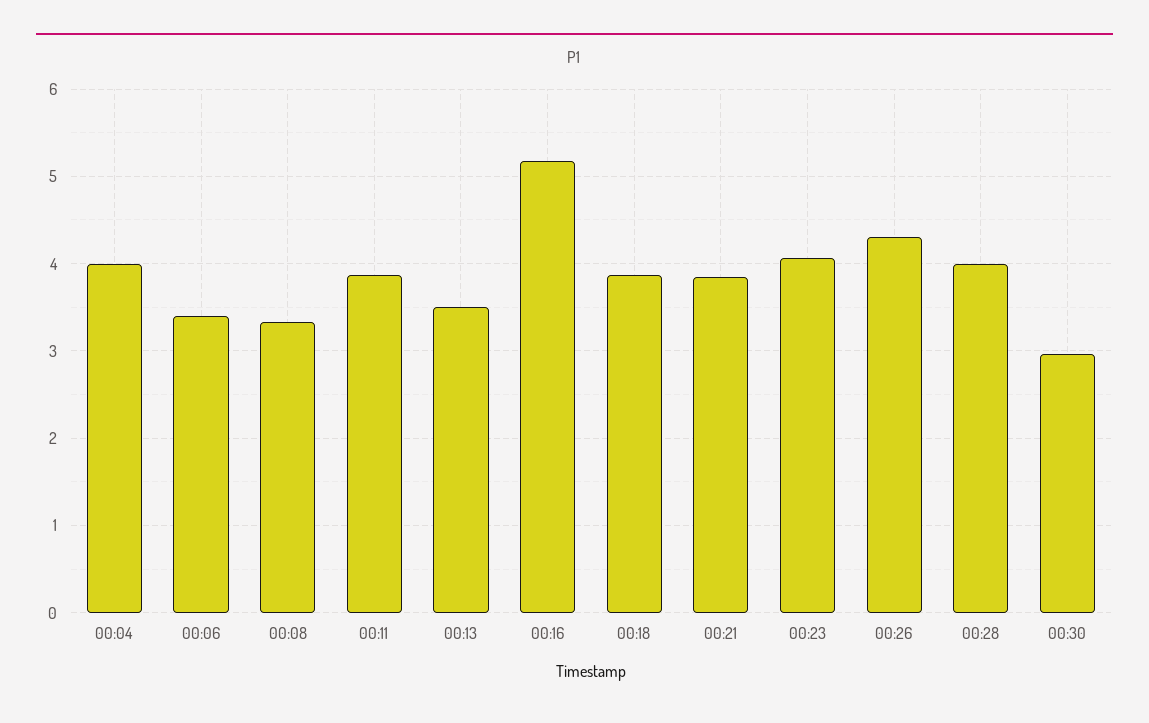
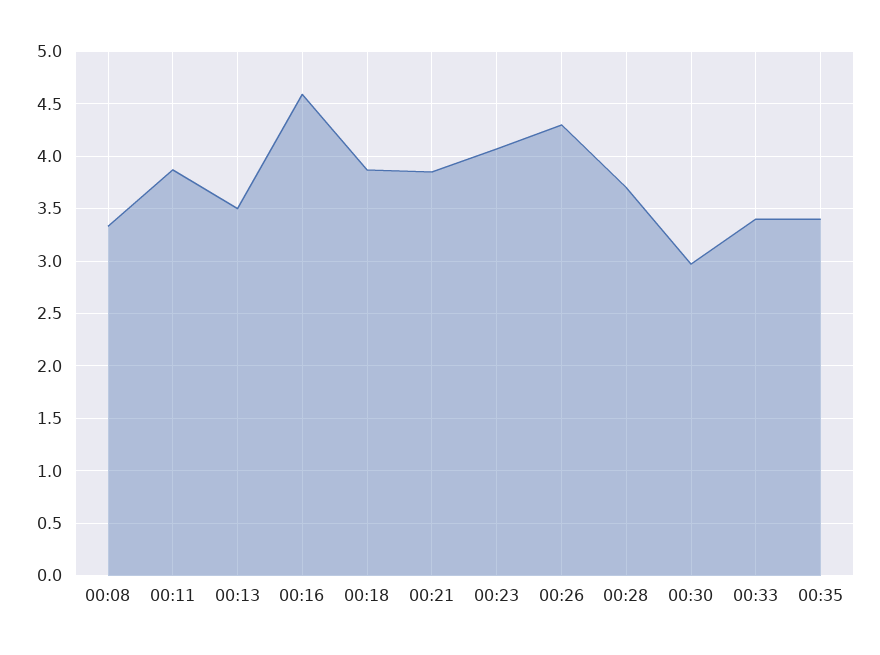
00:04: 4 -> none
00:06: 3.4 -> none
00:16: 5.2 -> 4.6
00:28: 4 -> 3.7
00:33: none -> 3.4
00:35: none -> 3.4

